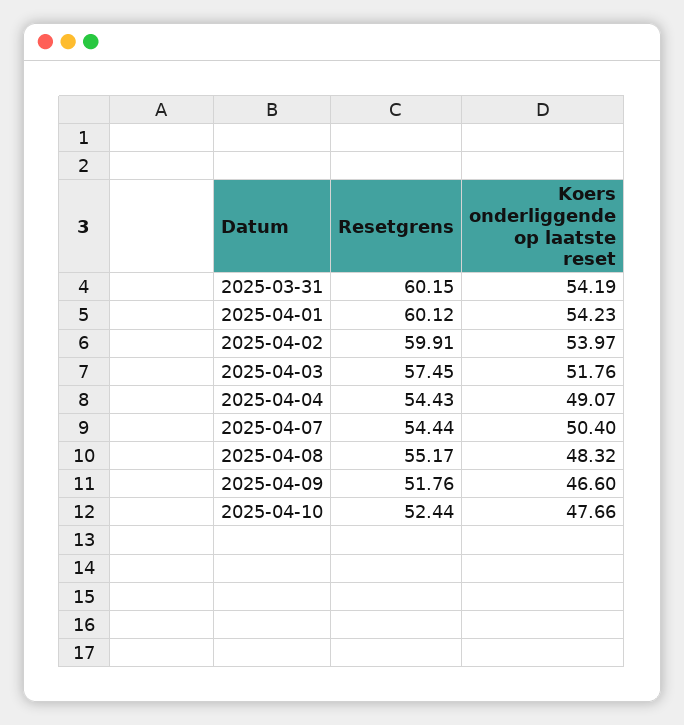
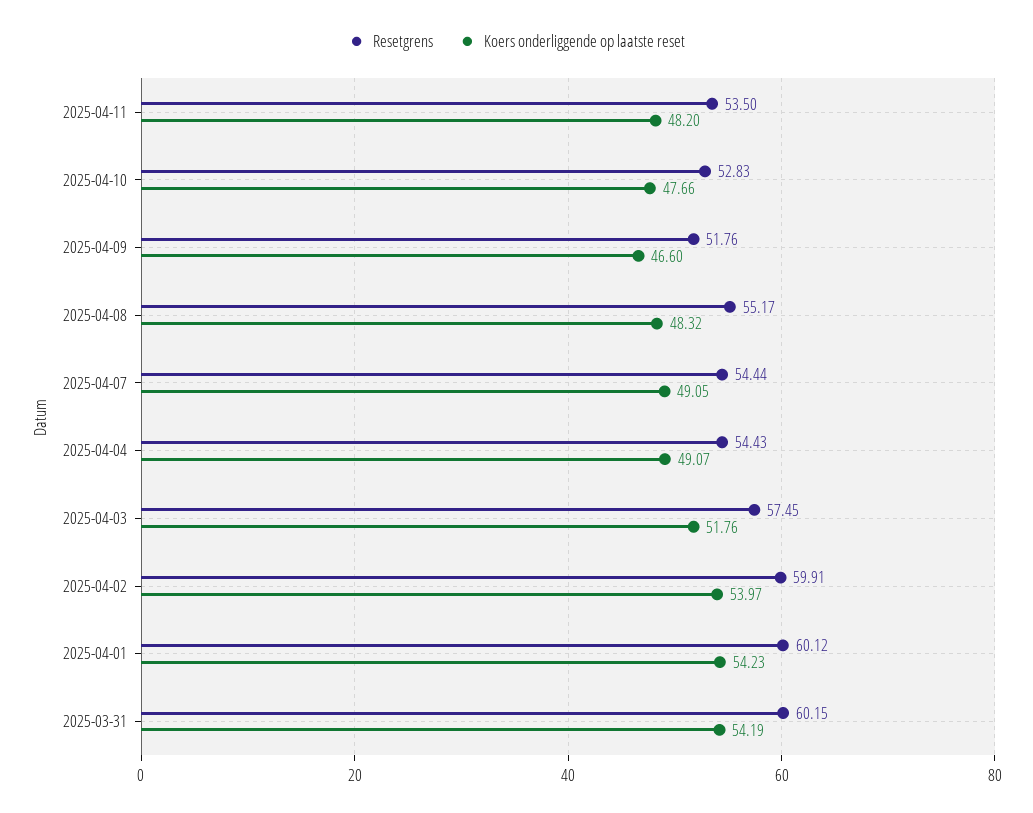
Koers onderliggende op laatste reset, 2025-04-07: 50.4 -> 49.05
Resetgrens, 2025-04-10: 52.44 -> 52.83
Resetgrens, 2025-04-11: none -> 53.5
Koers onderliggende op laatste reset, 2025-04-11: none -> 48.2

